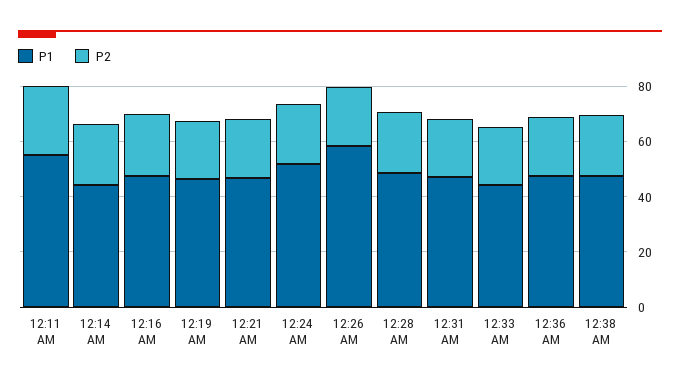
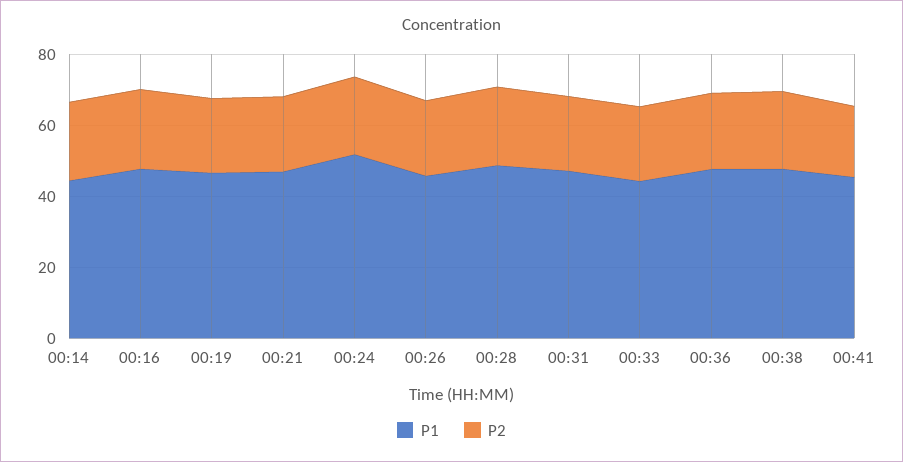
P1, 12:11 AM: 55 -> none
P2, 12:11 AM: 25 -> none
P1, 12:26 AM: 60 -> 45
P1, 00:41: none -> 45
P2, 00:41: none -> 20

